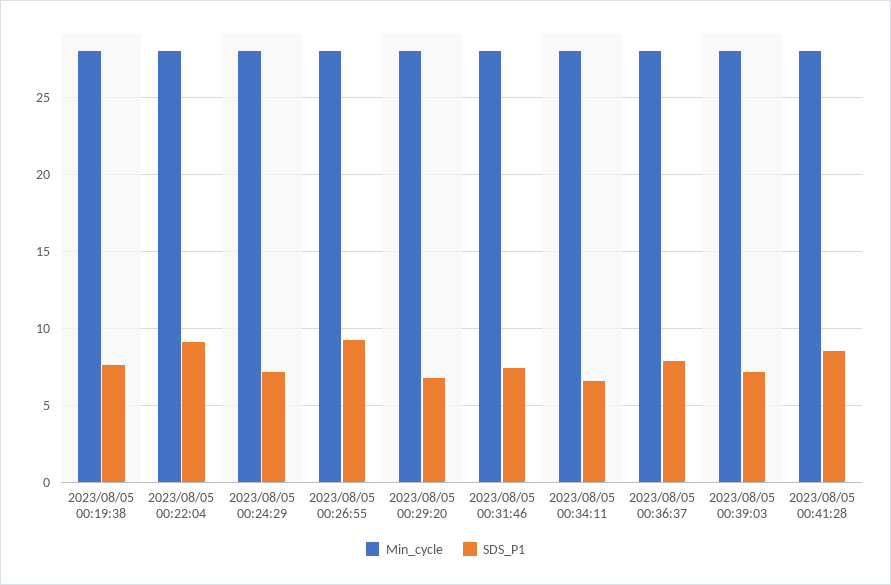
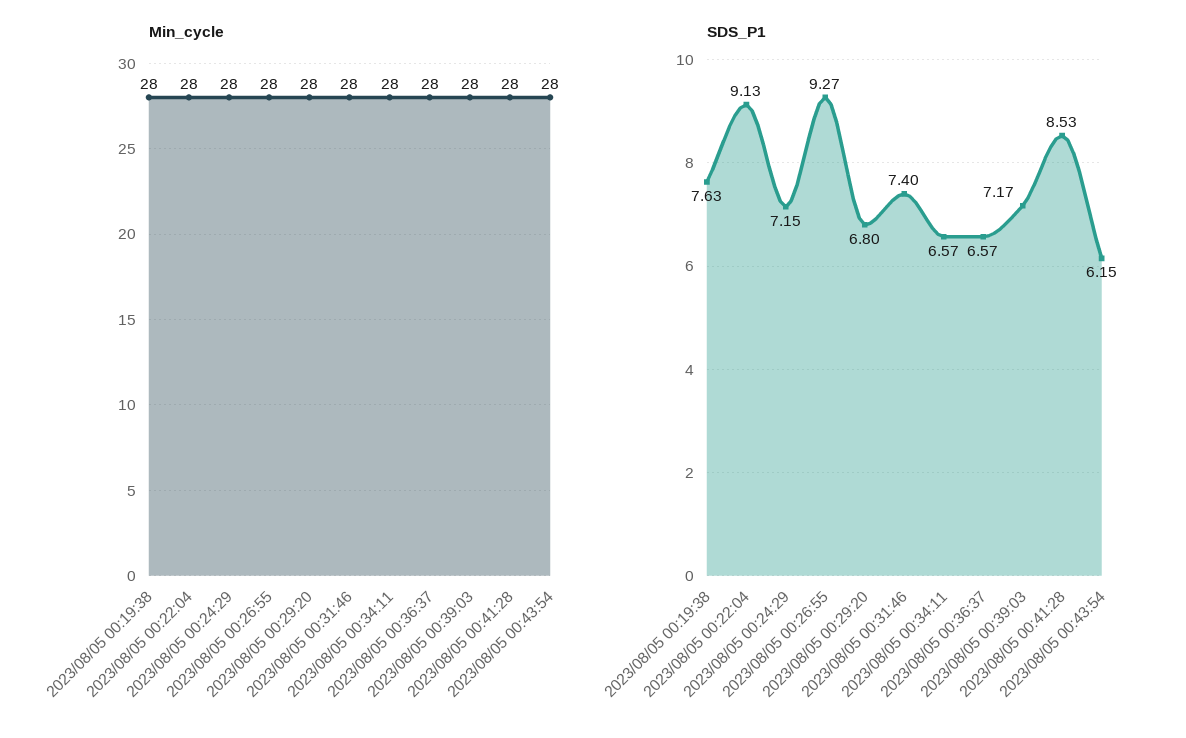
SDS_P1, 2023/08/05 00:36:37: 8 -> 6.57
Min_cycle, 2023/08/05 00:43:54: none -> 28
SDS_P1, 2023/08/05 00:43:54: none -> 6.15

